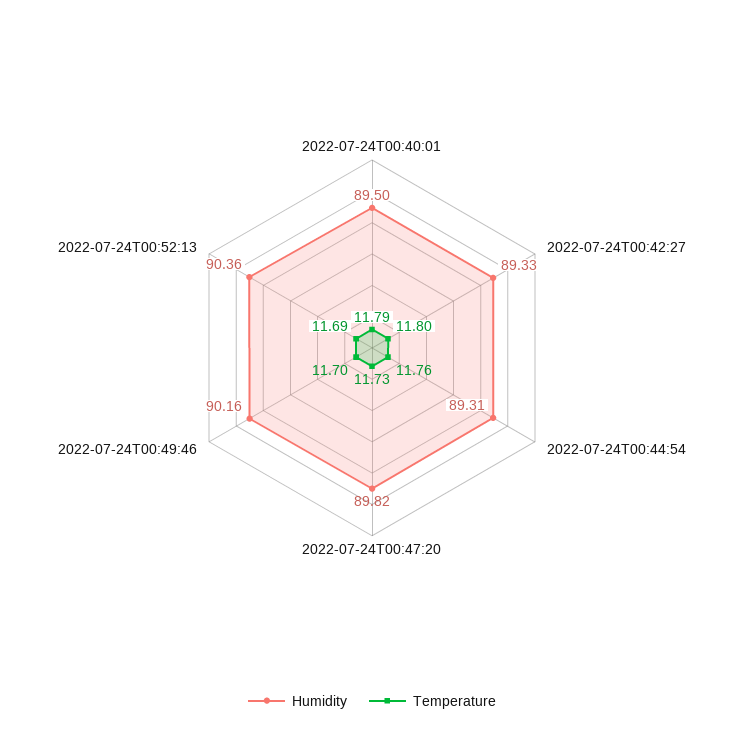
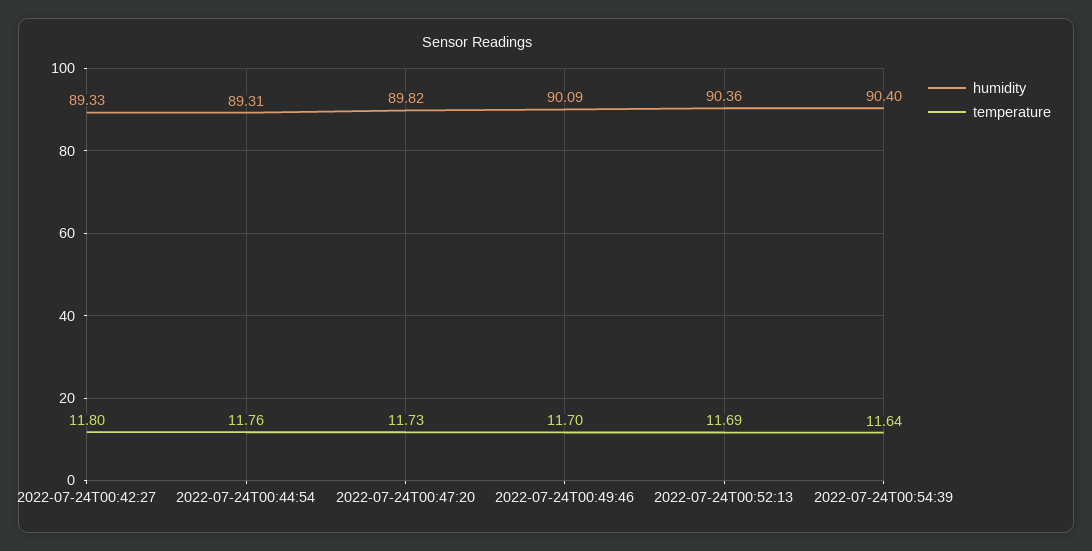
Humidity, 2022-07-24T00:40:01: 89.5 -> none
Temperature, 2022-07-24T00:40:01: 11.79 -> none
Humidity, 2022-07-24T00:49:46: 90.16 -> 90.09
Humidity, 2022-07-24T00:54:39: none -> 90.4
Temperature, 2022-07-24T00:54:39: none -> 11.64

